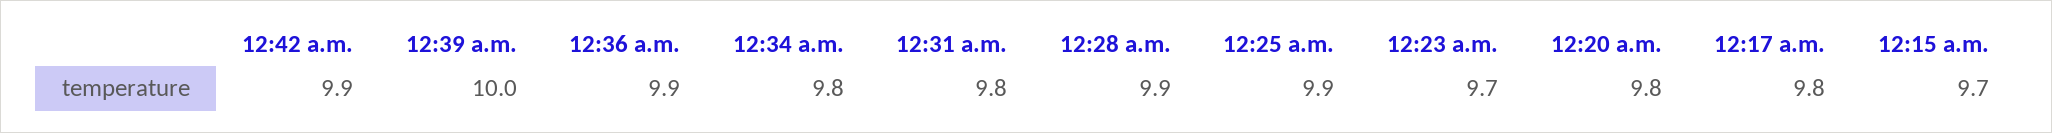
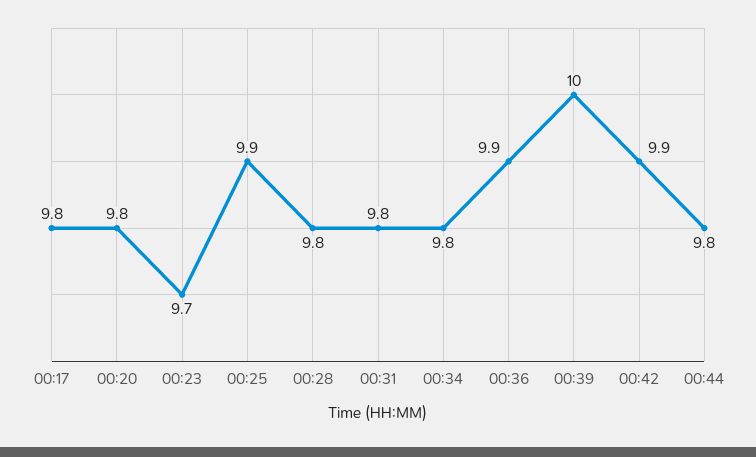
12:28 a.m.: 9.9 -> 9.8
12:15 a.m.: 9.7 -> none
00:44: none -> 9.8

